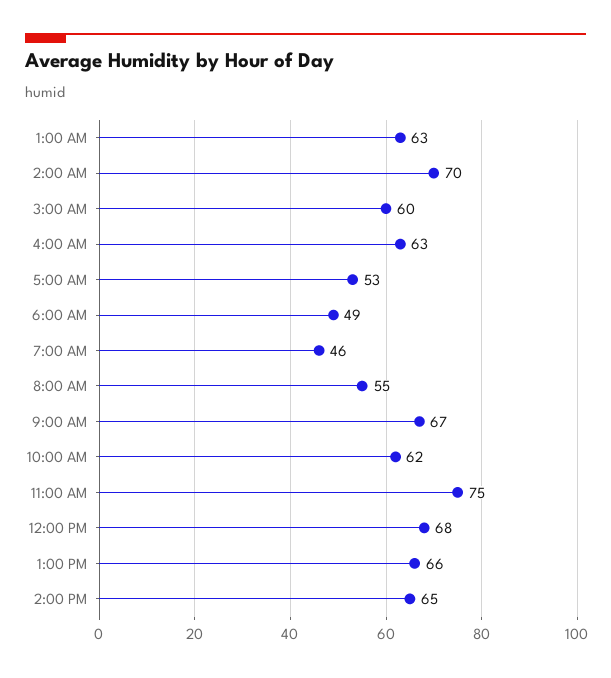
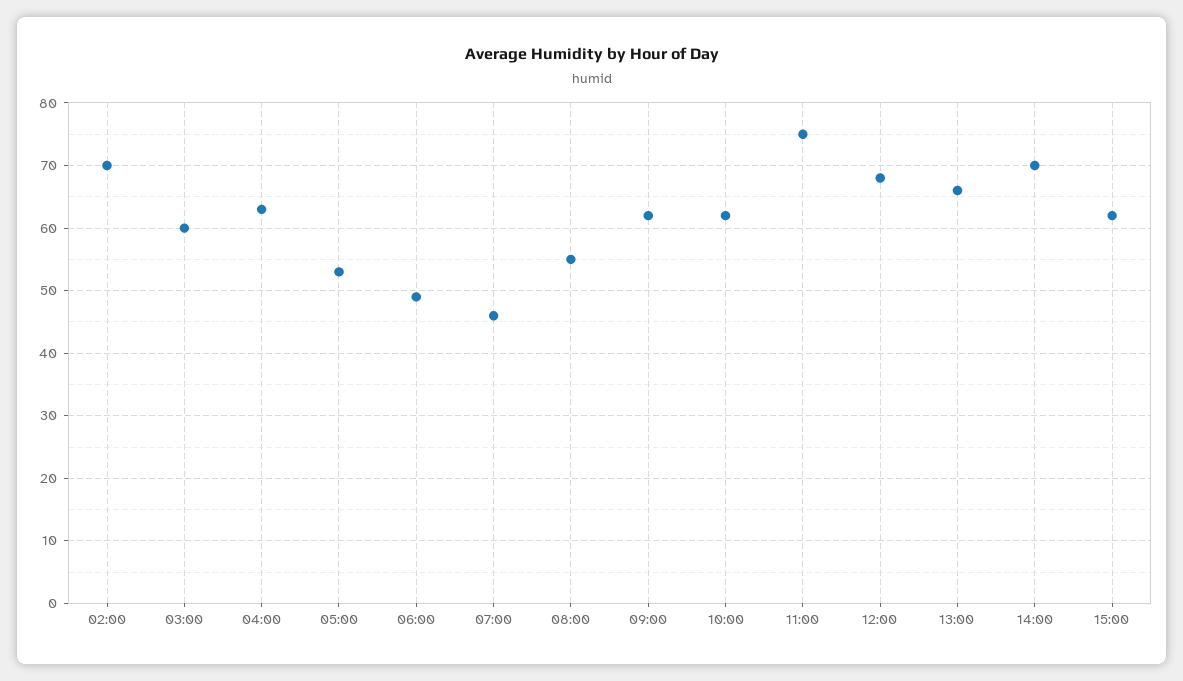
1:00 AM: 63 -> none
9:00 AM: 67 -> 62
2:00 PM: 65 -> 70
15:00: none -> 62

